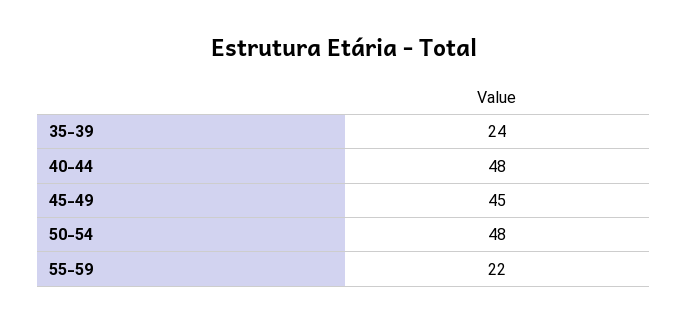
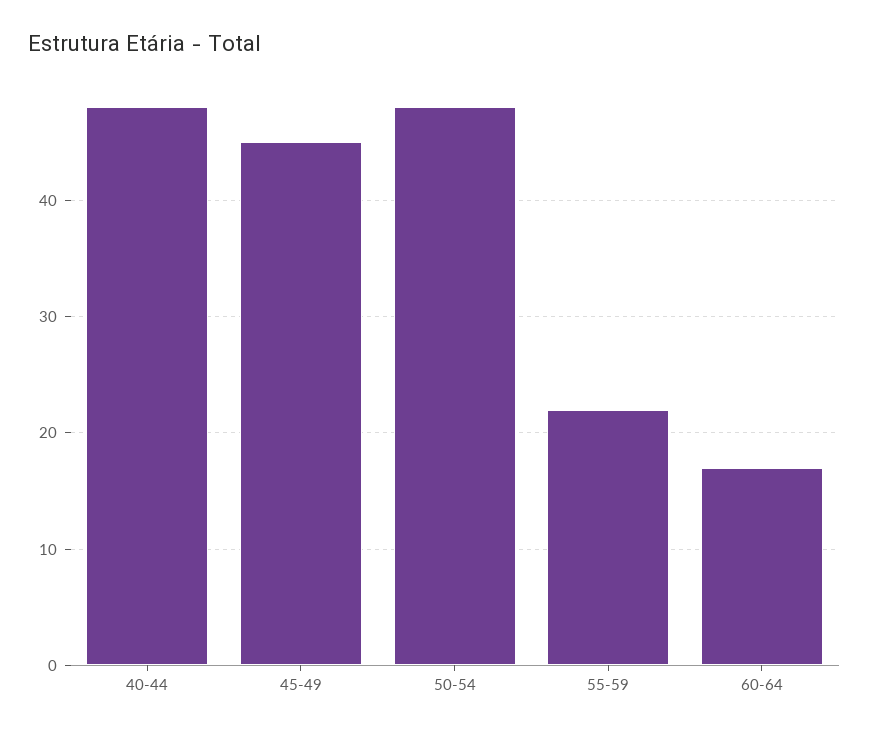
35-39: 24 -> none
60-64: none -> 17

